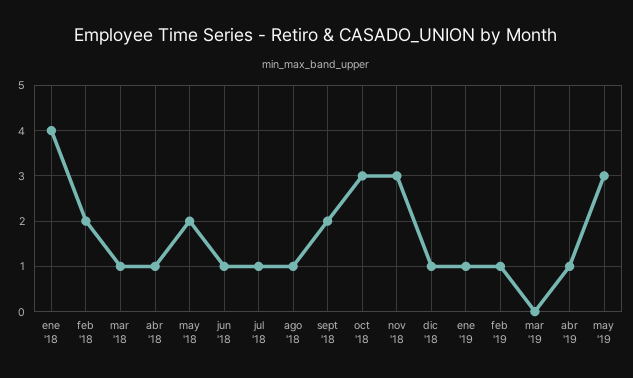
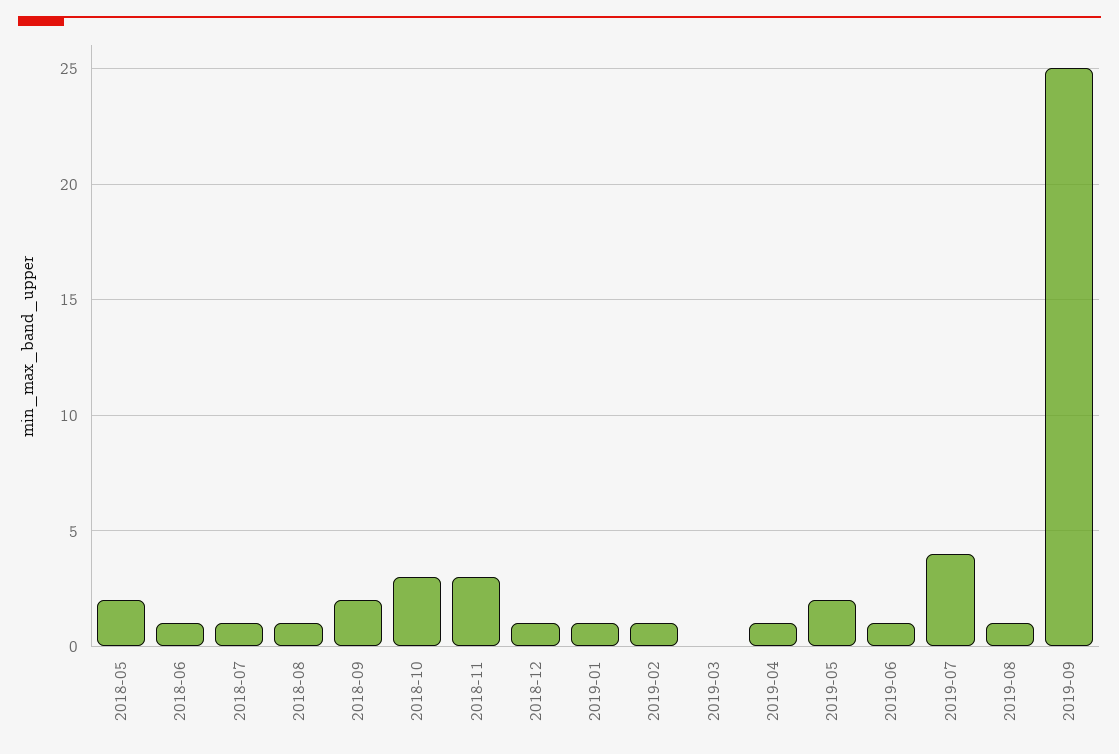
ene '18: 4 -> none
feb '18: 2 -> none
mar '18: 1 -> none
abr '18: 1 -> none
may '19: 3 -> 2
2019-06: none -> 1
2019-07: none -> 4
2019-08: none -> 1
2019-09: none -> 25

